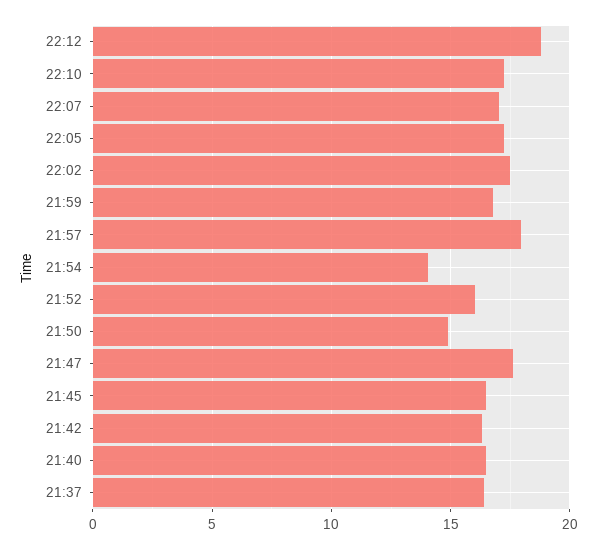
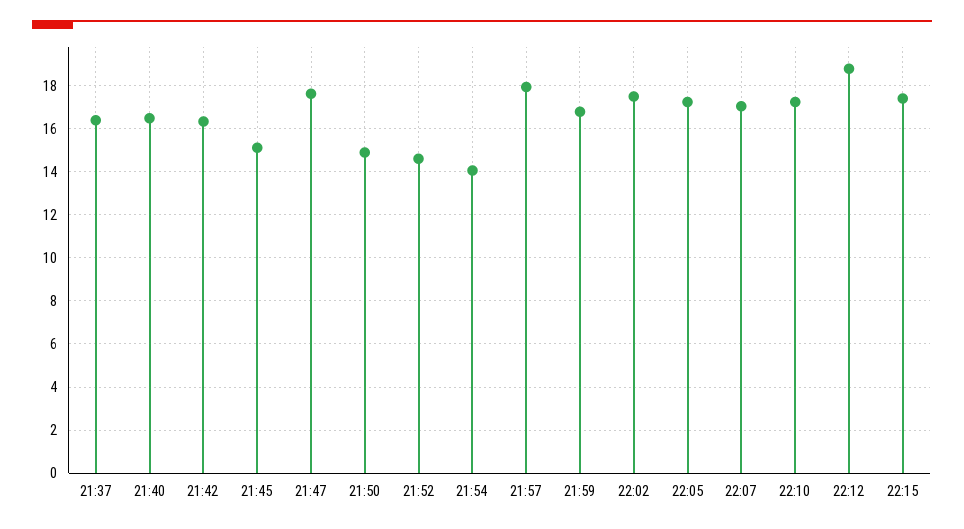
21:52: 16 -> 14.5
21:45: 16.5 -> 15
22:15: none -> 17.5

